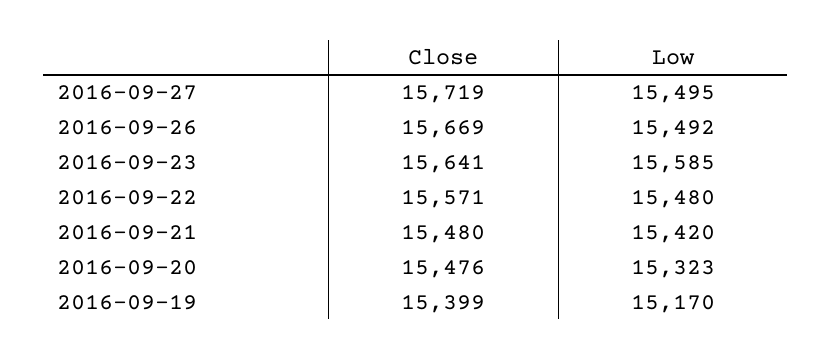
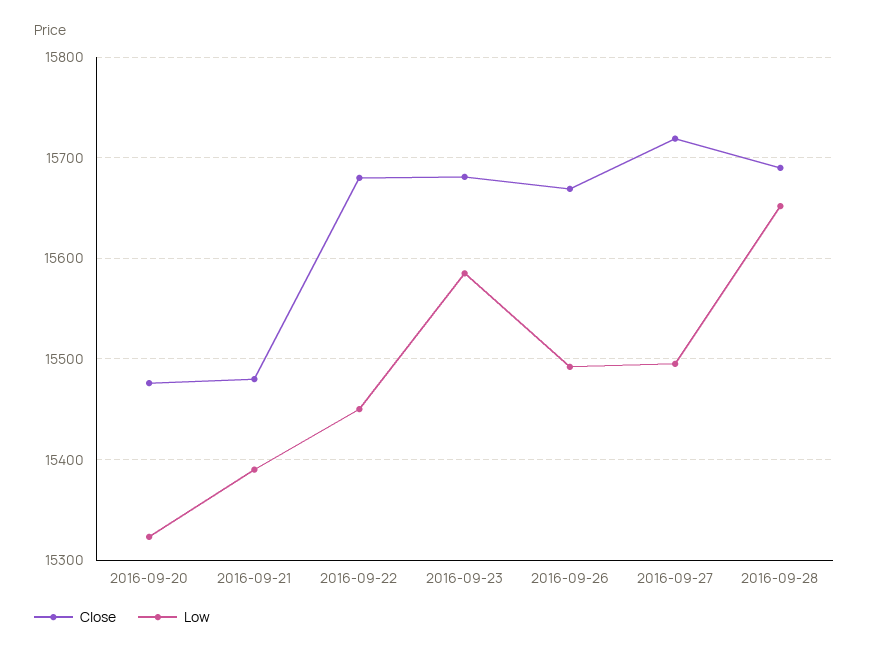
Close, 2016-09-23: 15641 -> 15680
Close, 2016-09-22: 15571 -> 15680
Low, 2016-09-22: 15480 -> 15450
Low, 2016-09-21: 15420 -> 15390
Close, 2016-09-19: 15399 -> none
Low, 2016-09-19: 15170 -> none
Close, 2016-09-28: none -> 15690
Low, 2016-09-28: none -> 15650

